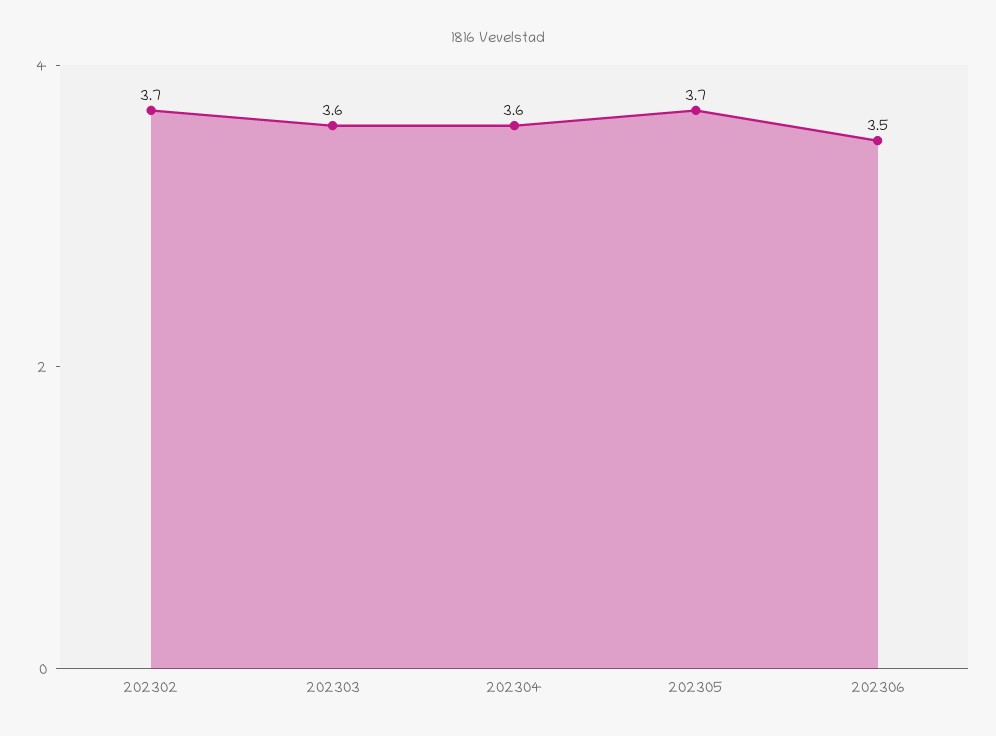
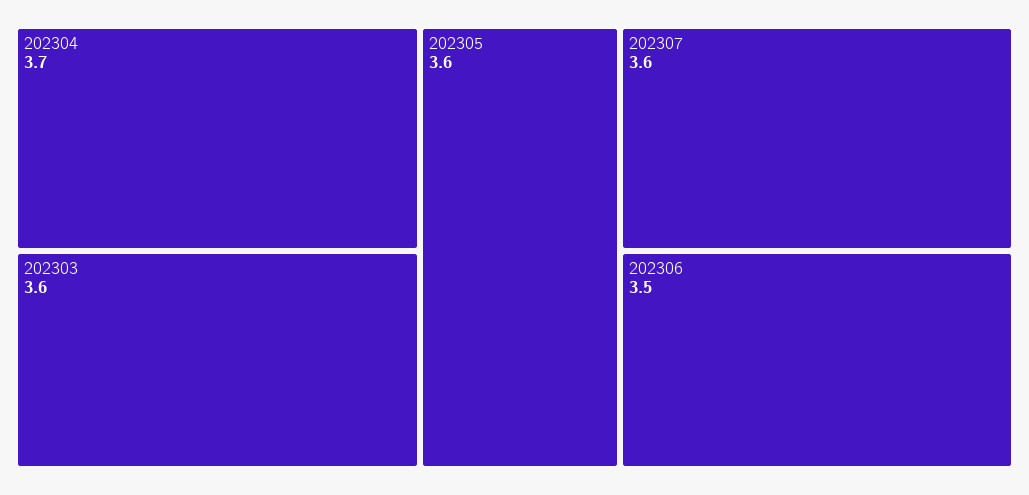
202302: 3.7 -> none
202304: 3.6 -> 3.7
202305: 3.7 -> 3.6
202307: none -> 3.6

